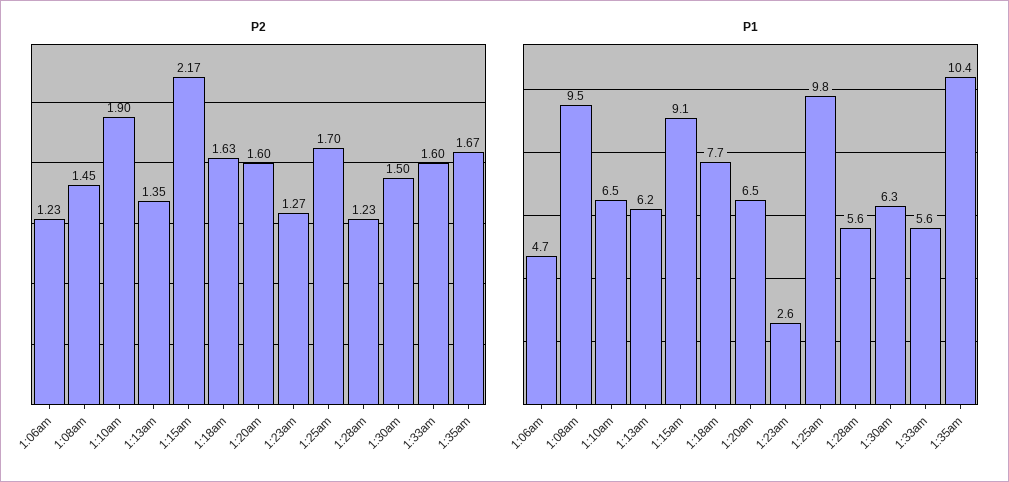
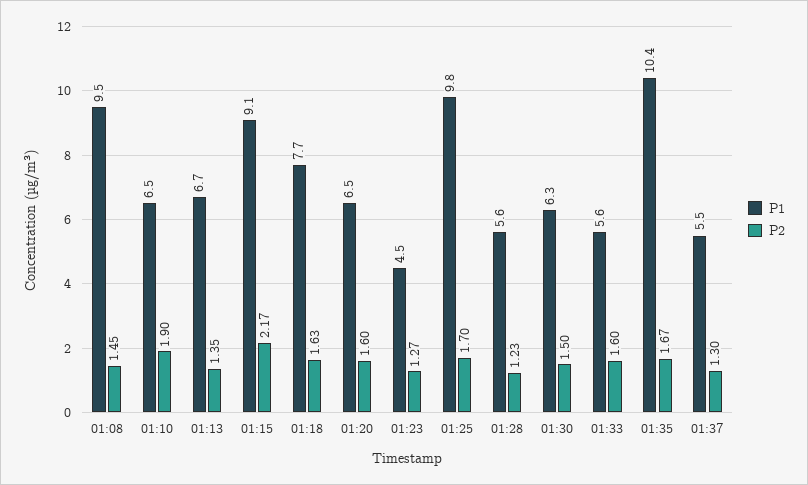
P2, 1:06am: 1.23 -> none
P1, 1:06am: 4.7 -> none
P1, 1:13am: 6.2 -> 6.7
P1, 1:23am: 2.6 -> 4.5
P1, 01:37: none -> 5.5
P2, 01:37: none -> 1.3

